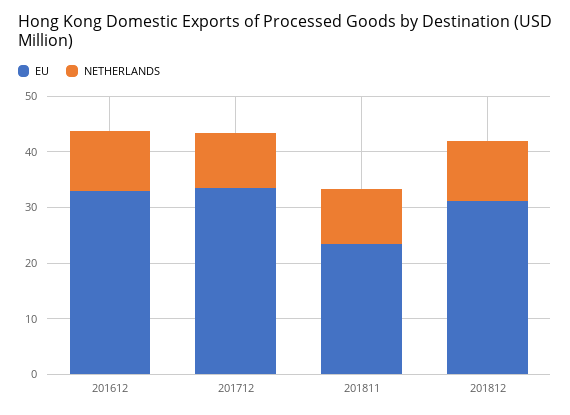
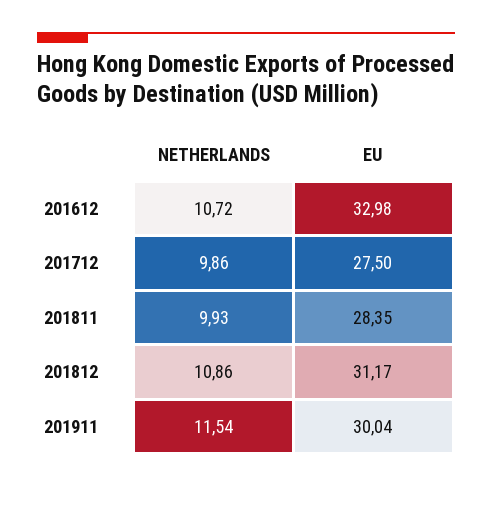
EU, 201712: 34 -> 27.5
EU, 201811: 24 -> 28.35
NETHERLANDS, 201911: none -> 11.54
EU, 201911: none -> 30.04

